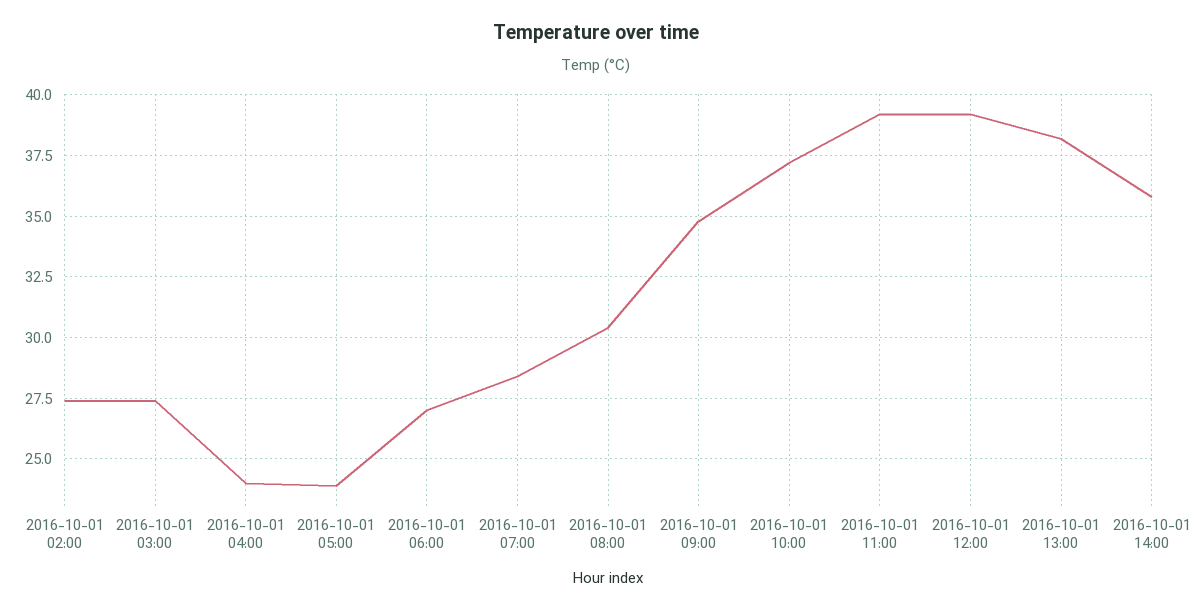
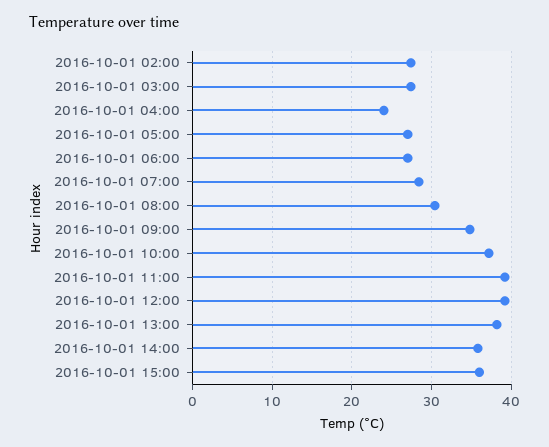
2016-10-01 05:00: 24 -> 27
2016-10-01 15:00: none -> 36

